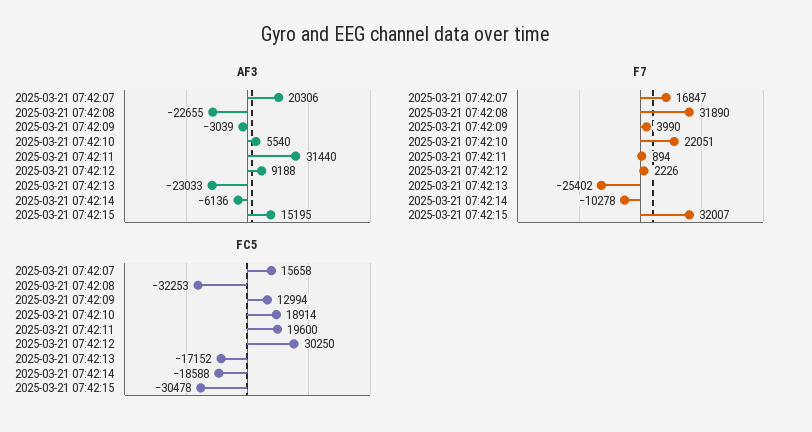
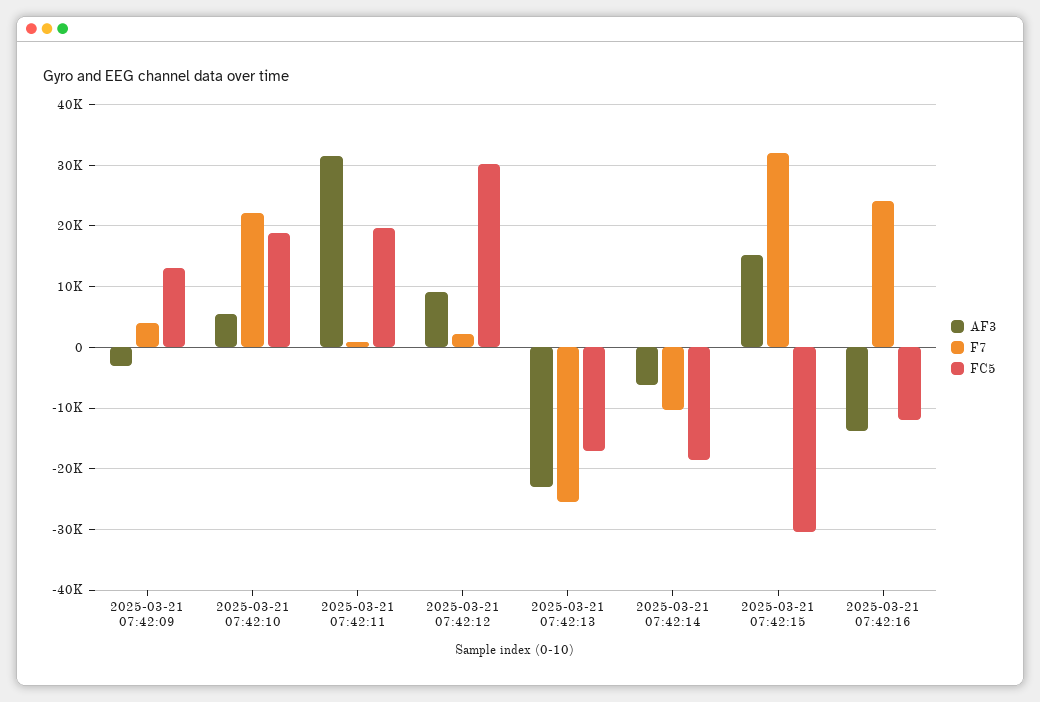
AF3, 2025-03-21 07:42:07: 20306 -> none
AF3, 2025-03-21 07:42:08: -22655 -> none
F7, 2025-03-21 07:42:07: 16847 -> none
F7, 2025-03-21 07:42:08: 31890 -> none
FC5, 2025-03-21 07:42:07: 15658 -> none
FC5, 2025-03-21 07:42:08: -32253 -> none
AF3, 2025-03-21 07:42:16: none -> -14000
F7, 2025-03-21 07:42:16: none -> 24000
FC5, 2025-03-21 07:42:16: none -> -12000

